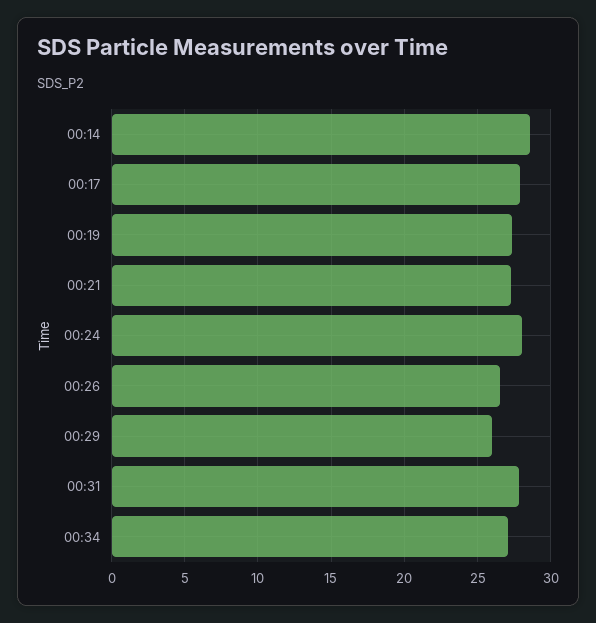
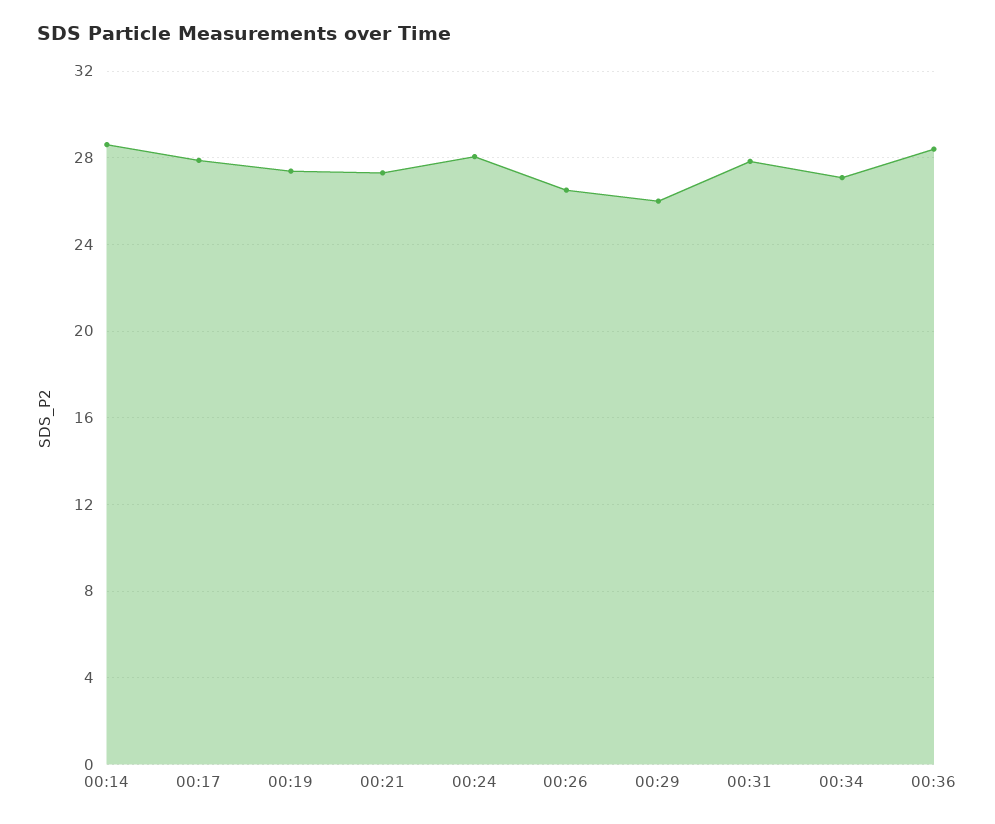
00:36: none -> 28.5

